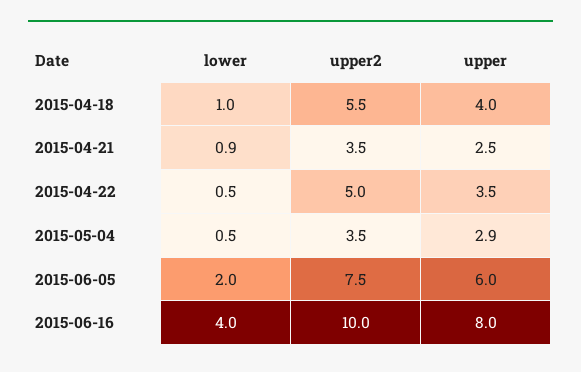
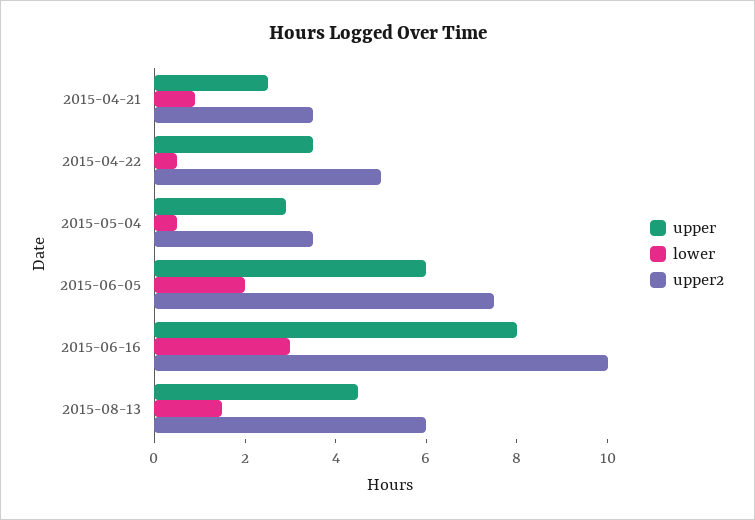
lower, 2015-04-18: 1 -> none
upper2, 2015-04-18: 5.5 -> none
upper, 2015-04-18: 4 -> none
lower, 2015-06-16: 4 -> 3
upper, 2015-08-13: none -> 4.5
lower, 2015-08-13: none -> 1.5
upper2, 2015-08-13: none -> 6

